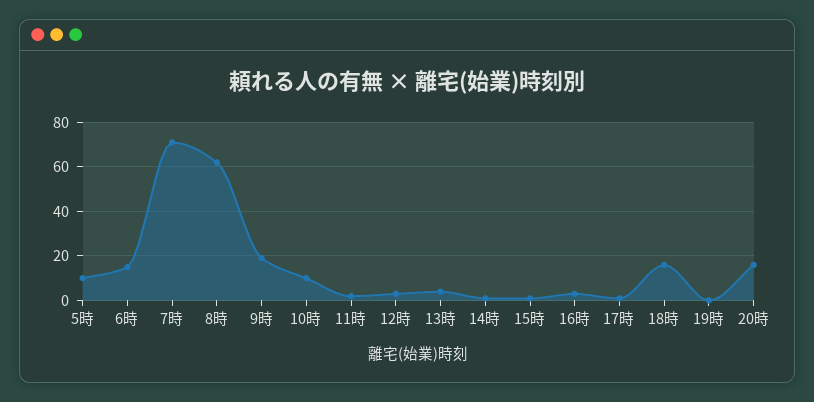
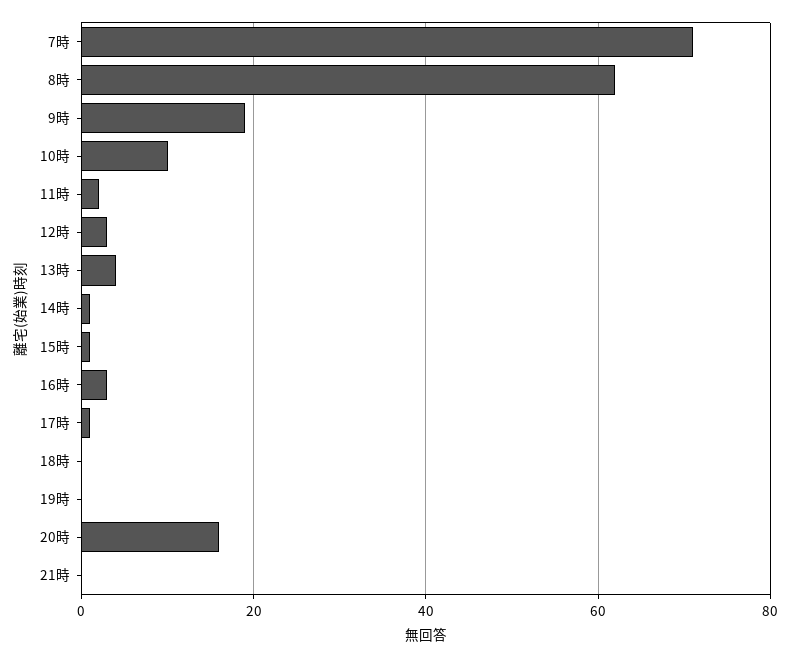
5時: 10 -> none
6時: 15 -> none
18時: 15 -> 0
21時: none -> 0

